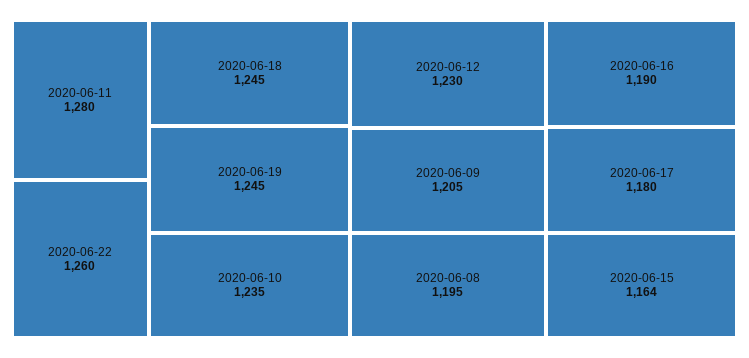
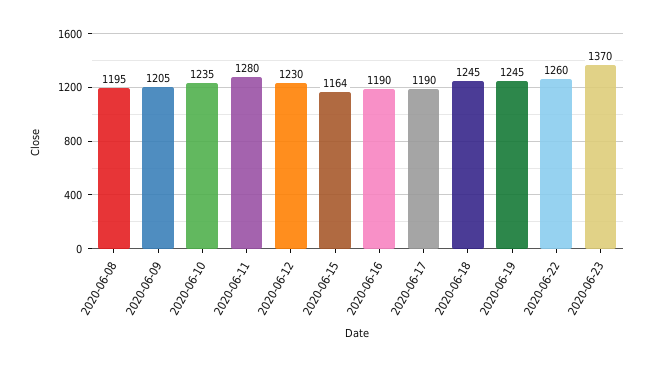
2020-06-17: 1180 -> 1190
2020-06-23: none -> 1370

